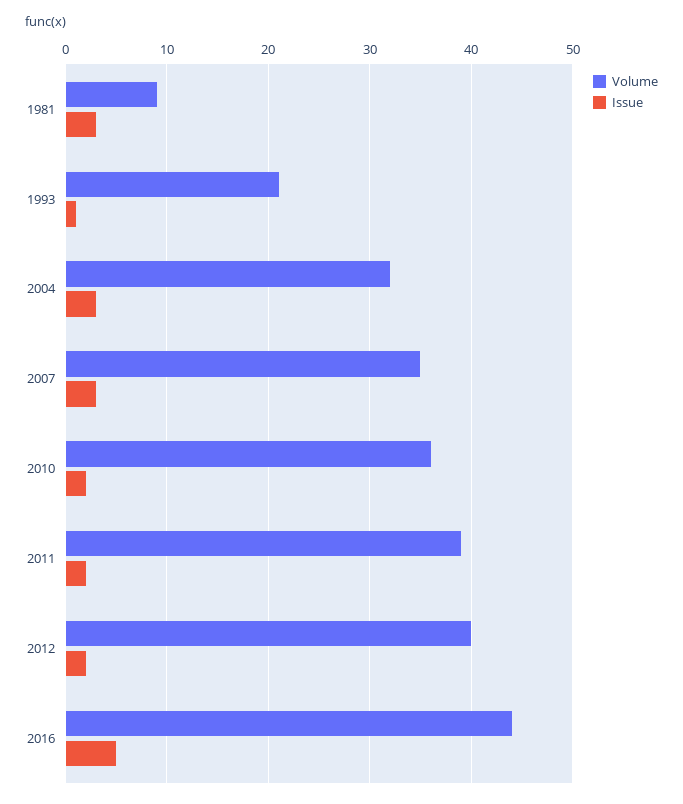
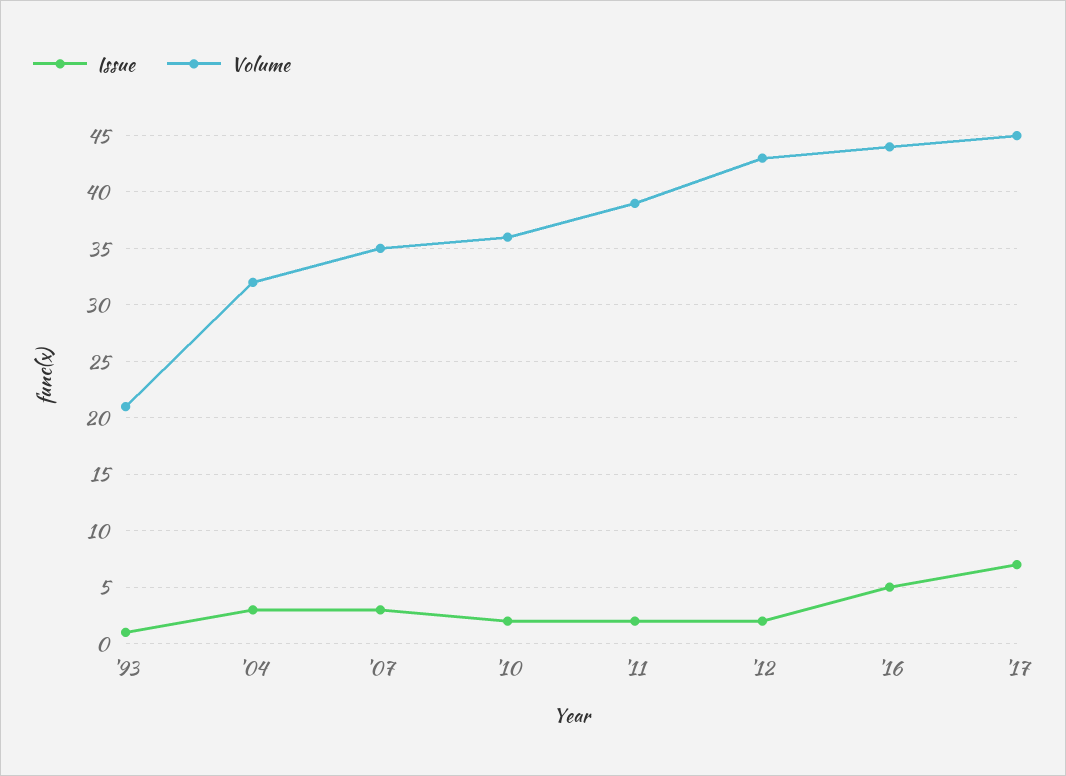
Volume, 1981: 9 -> none
Issue, 1981: 3 -> none
Volume, 2012: 40 -> 43
Issue, '17: none -> 7
Volume, '17: none -> 45

